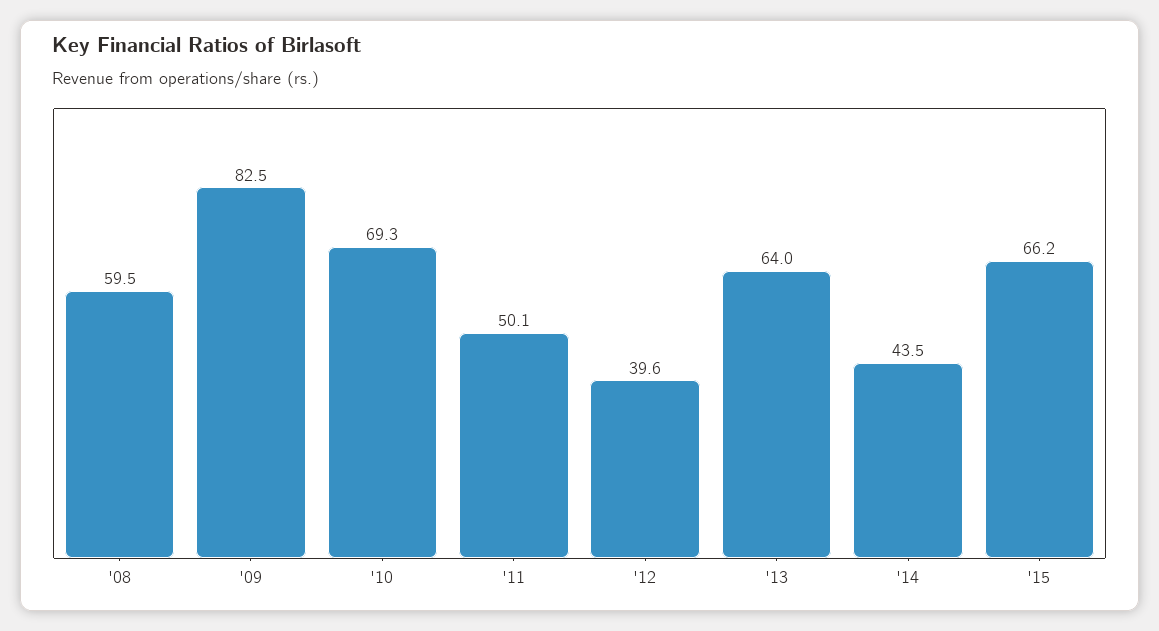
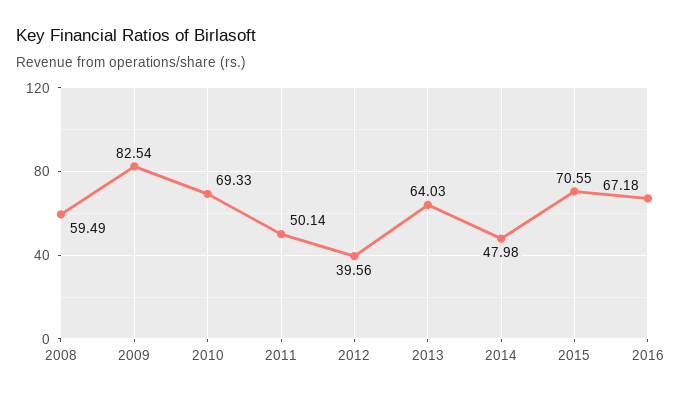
'14: 43.5 -> 47.98
'15: 66.2 -> 70.55
2016: none -> 67.18

